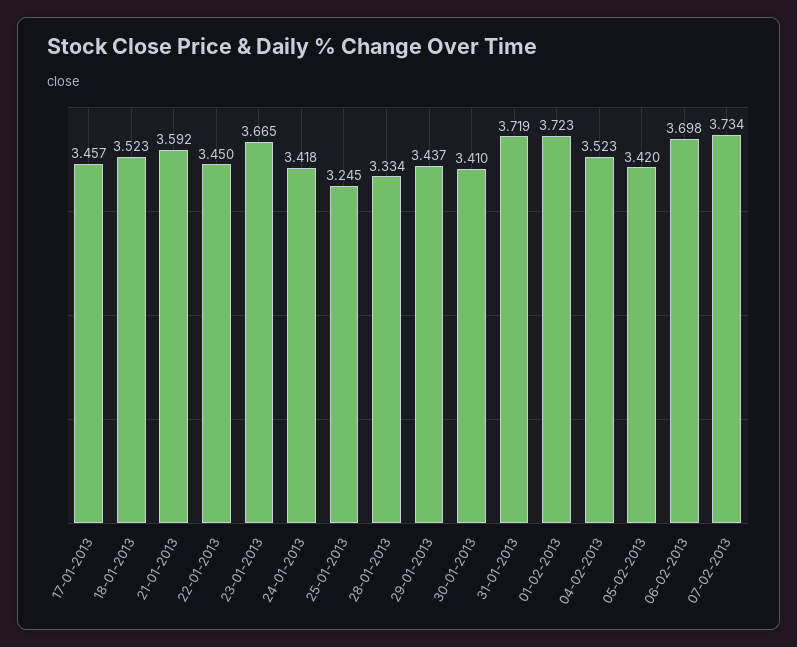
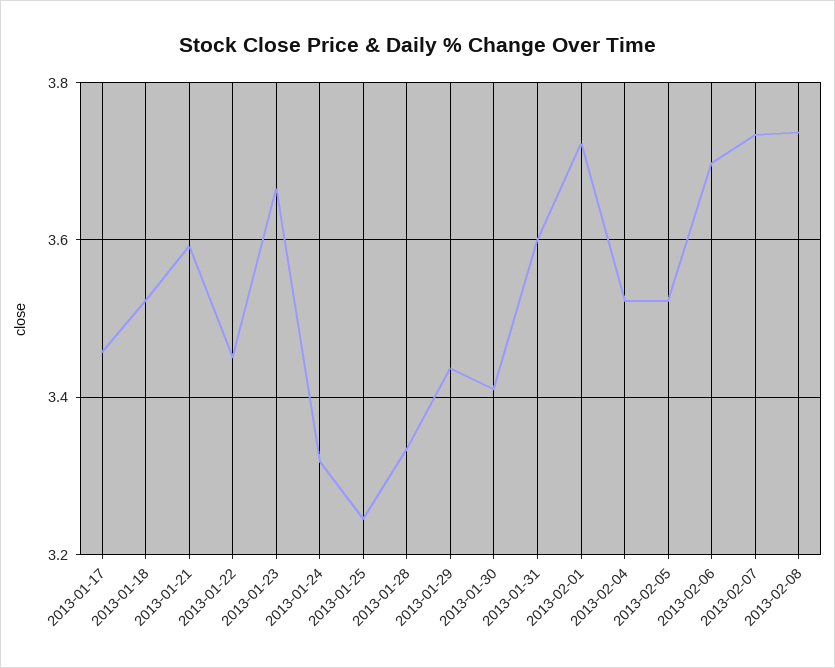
24-01-2013: 3.418 -> 3.32
31-01-2013: 3.719 -> 3.6
05-02-2013: 3.42 -> 3.52
2013-02-08: none -> 3.74

